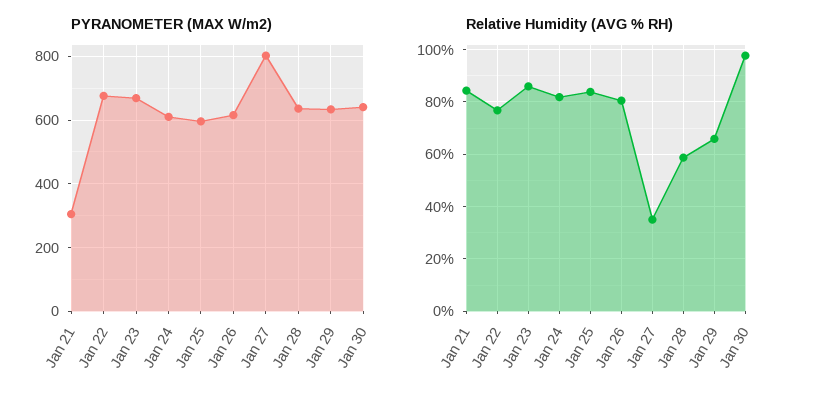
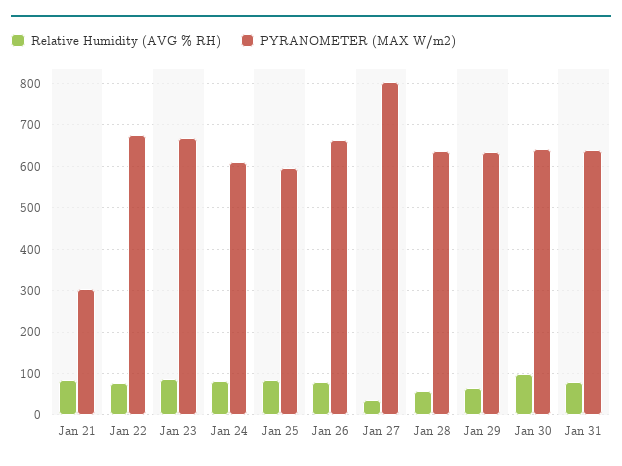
PYRANOMETER (MAX W/m2), Jan 26: 620 -> 660
Relative Humidity (AVG % RH), Jan 31: none -> 80
PYRANOMETER (MAX W/m2), Jan 31: none -> 640

